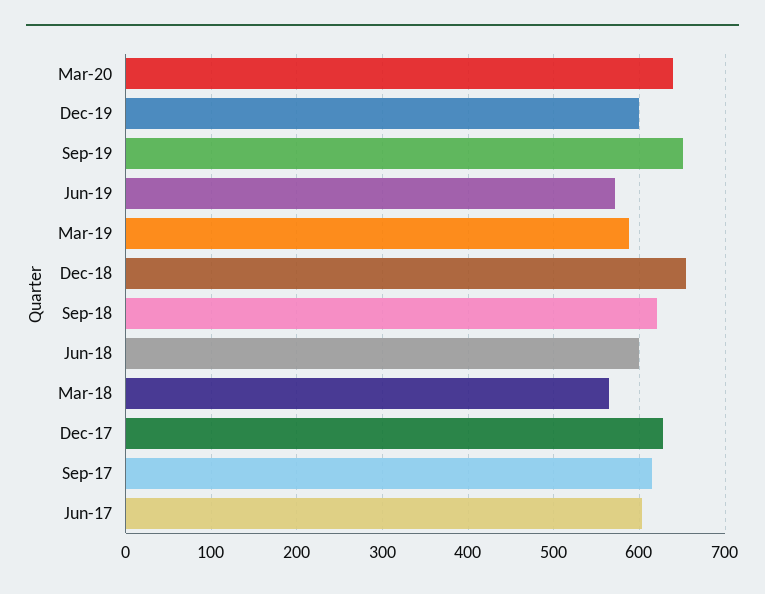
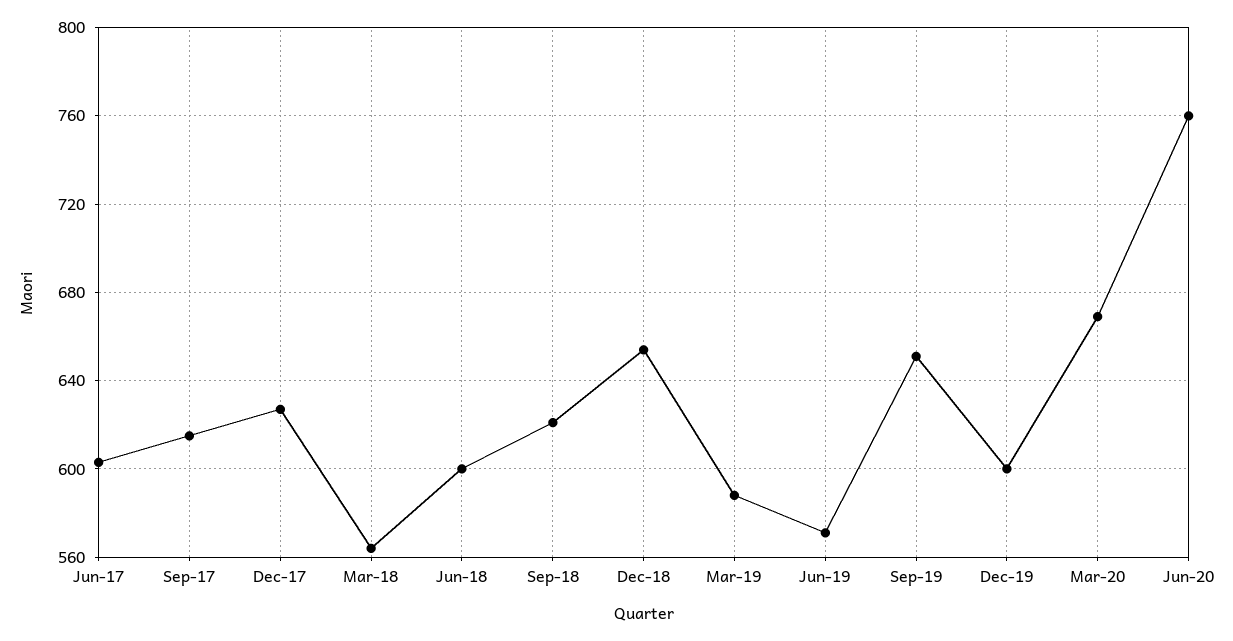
Mar-20: 640 -> 670
Jun-20: none -> 760

